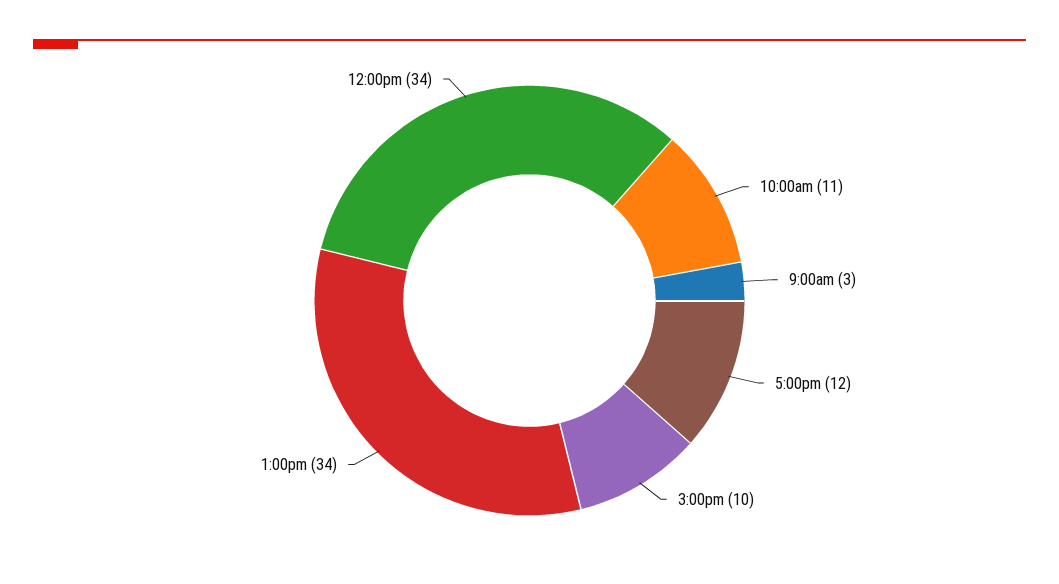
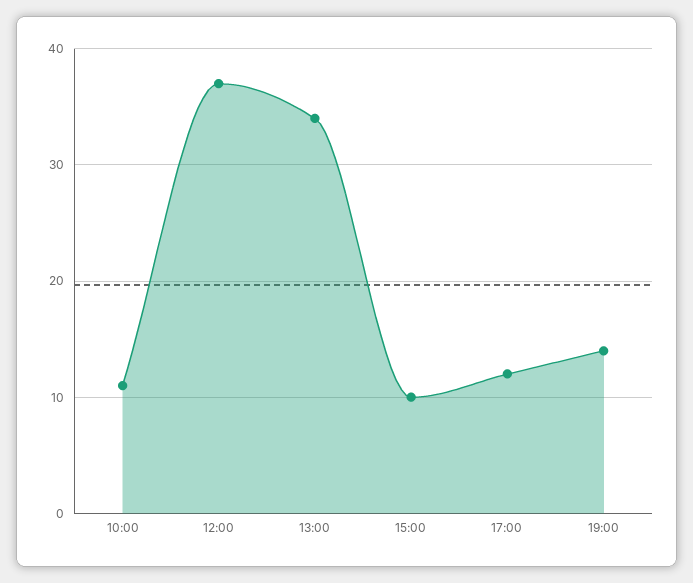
9:00am: 3 -> none
12:00pm: 34 -> 37
19:00: none -> 14

